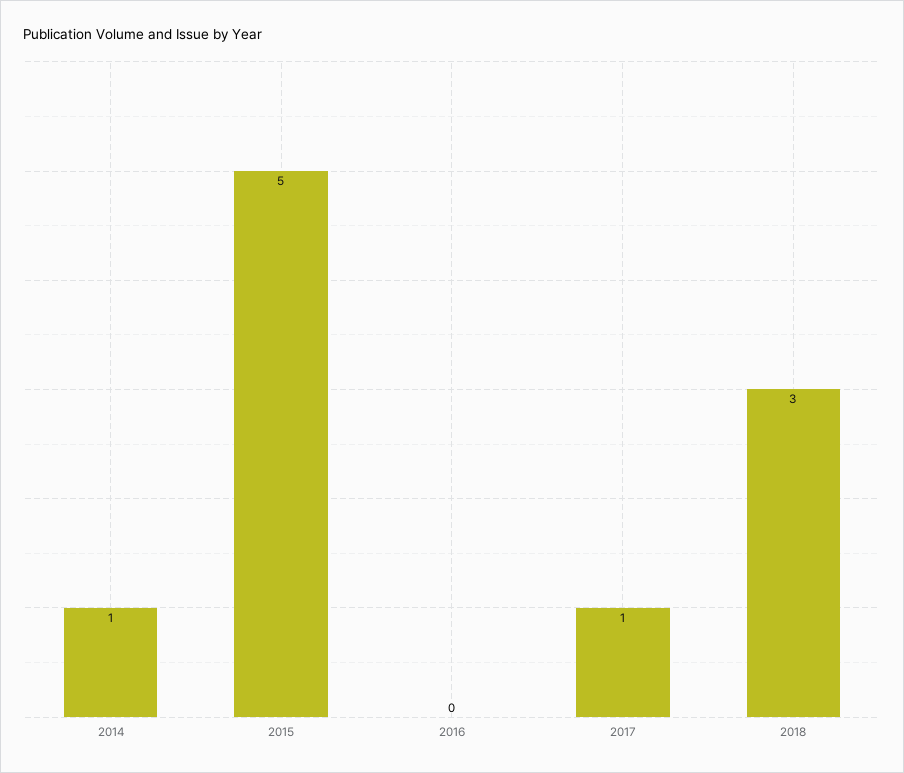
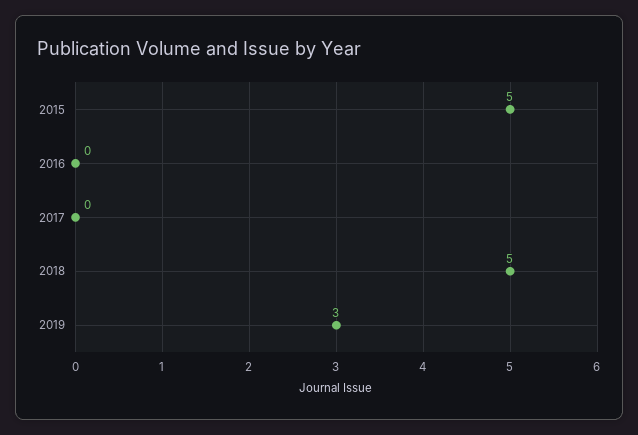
2014: 1 -> none
2017: 1 -> 0
2018: 3 -> 5
2019: none -> 3

